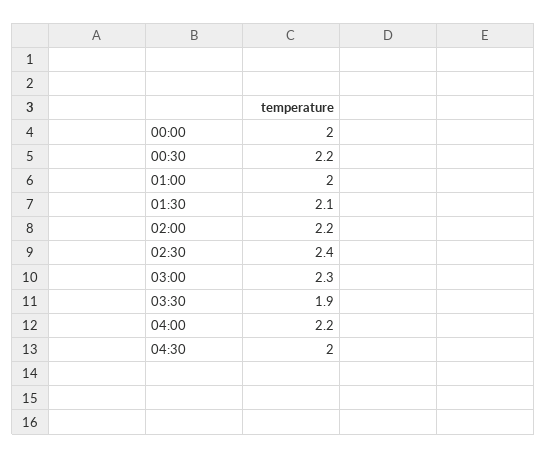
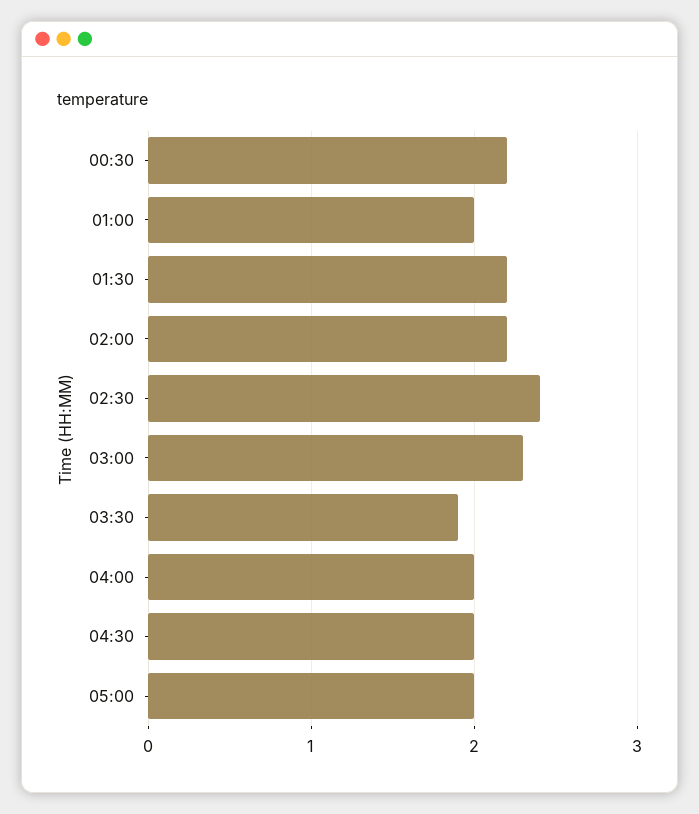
00:00: 2 -> none
01:30: 2.1 -> 2.2
04:00: 2.2 -> 2
05:00: none -> 2

